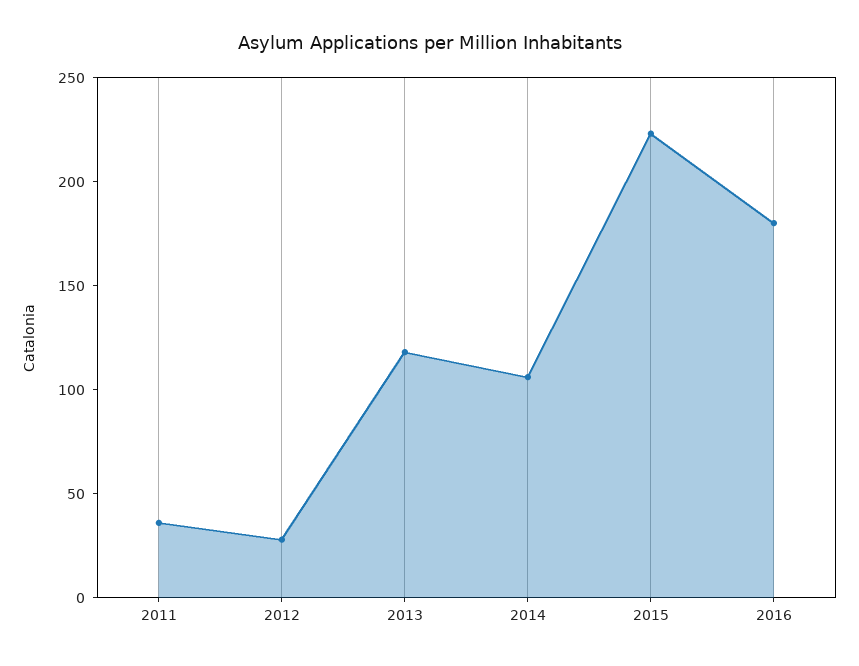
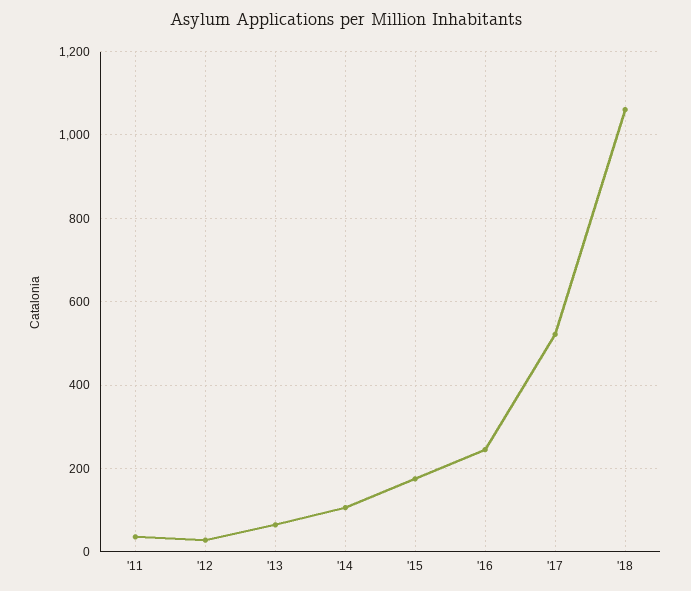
2013: 120 -> 60
2015: 220 -> 180
2016: 180 -> 240
'17: none -> 520
'18: none -> 1060

